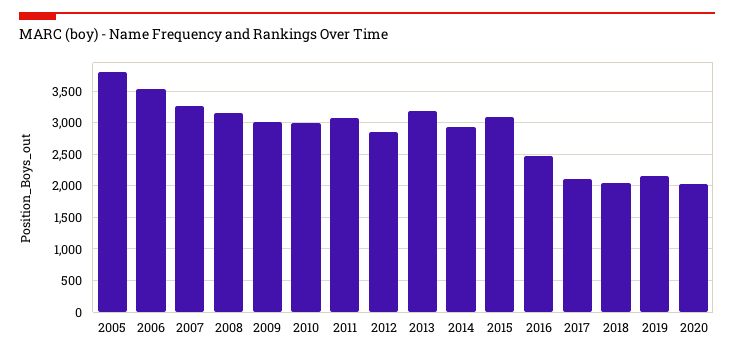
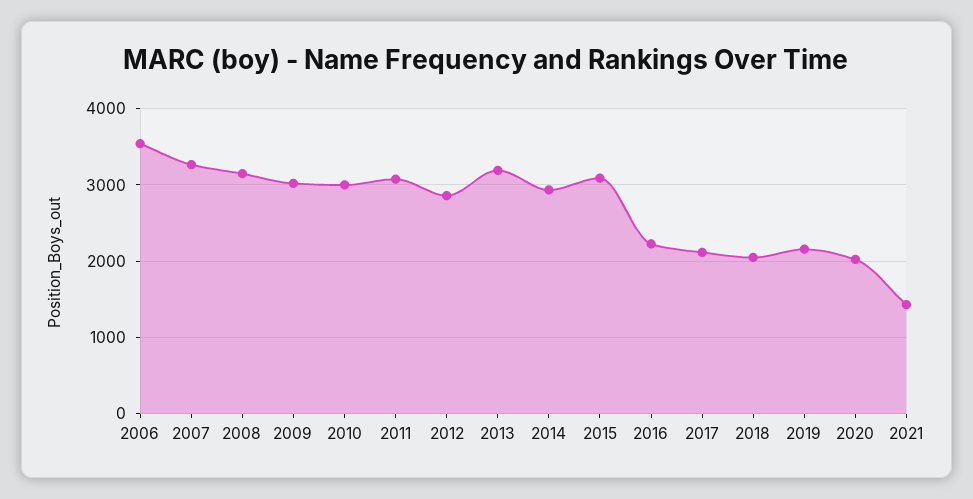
2005: 3800 -> none
2016: 2500 -> 2200
2021: none -> 1400

